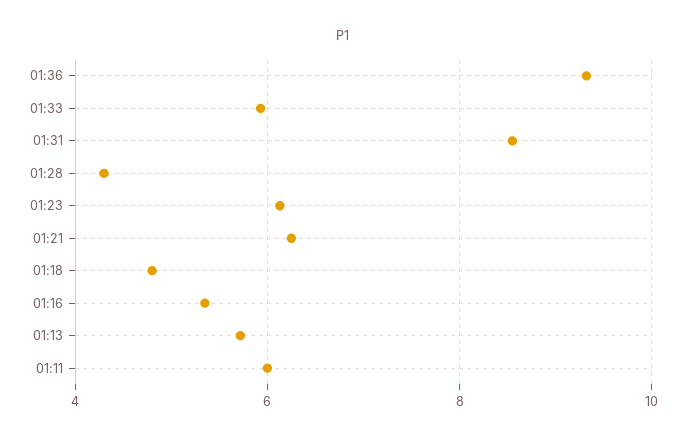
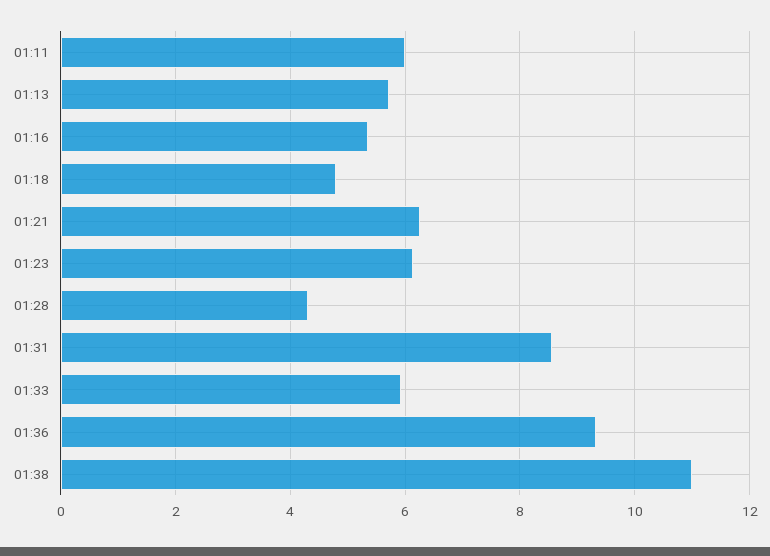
01:38: none -> 11

